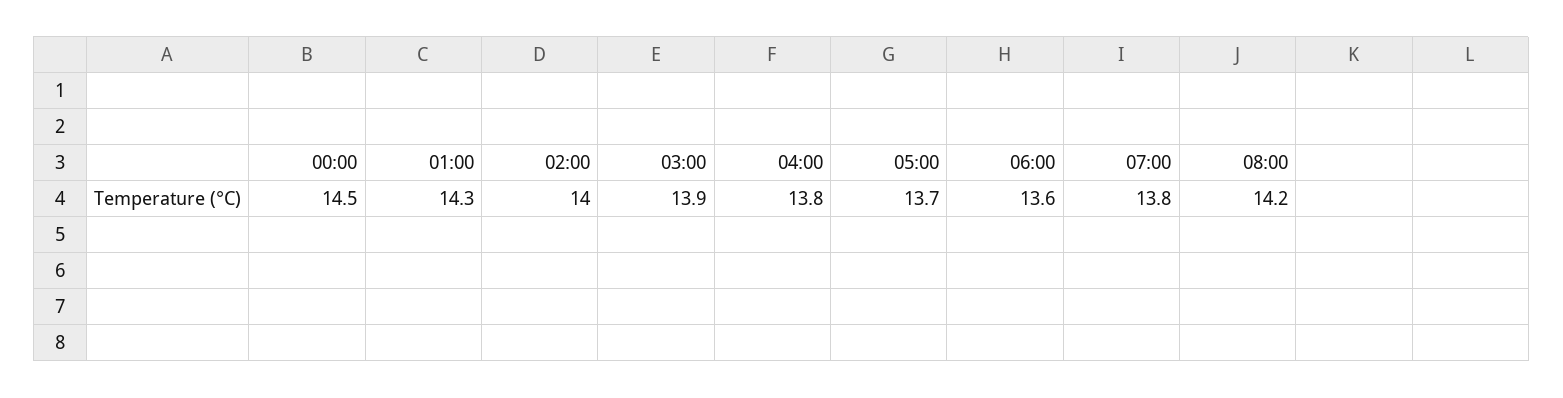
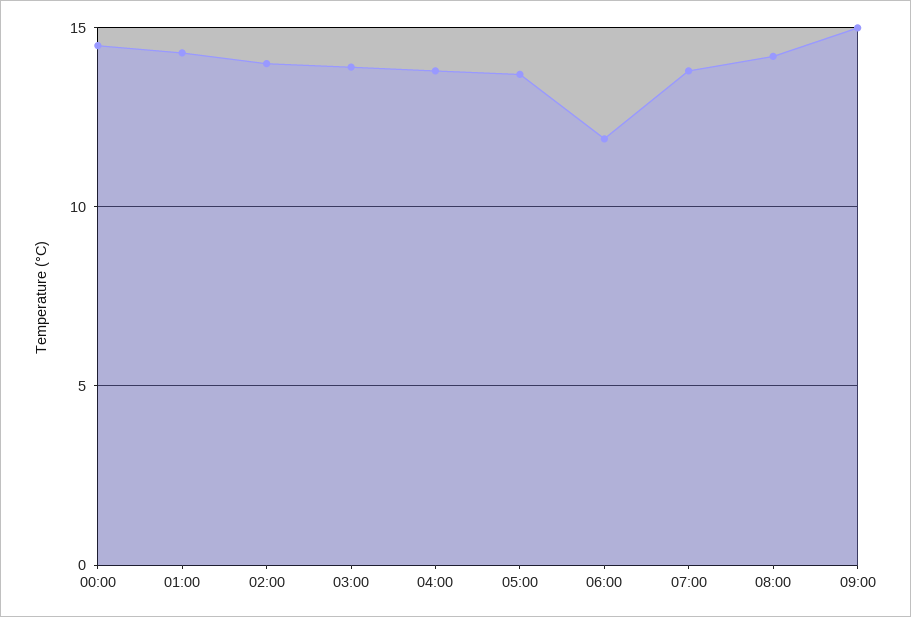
06:00: 13.6 -> 12
09:00: none -> 15

